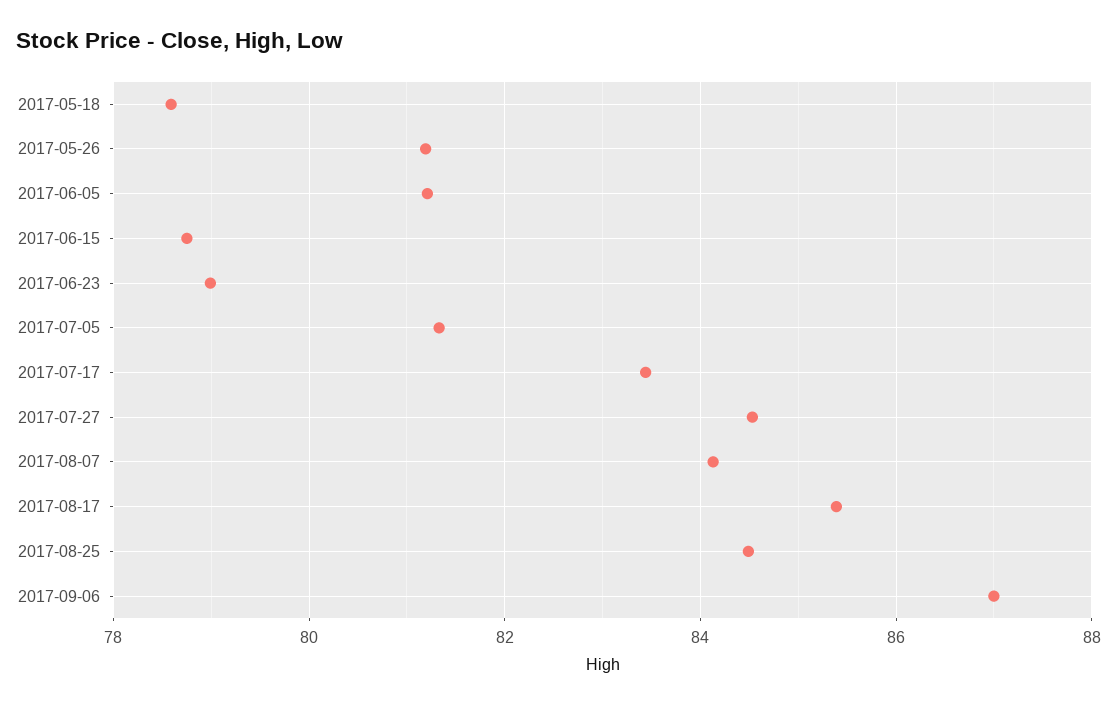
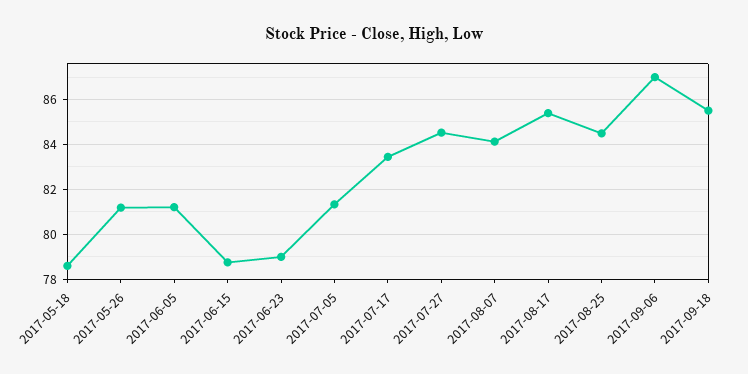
2017-09-18: none -> 85.5

